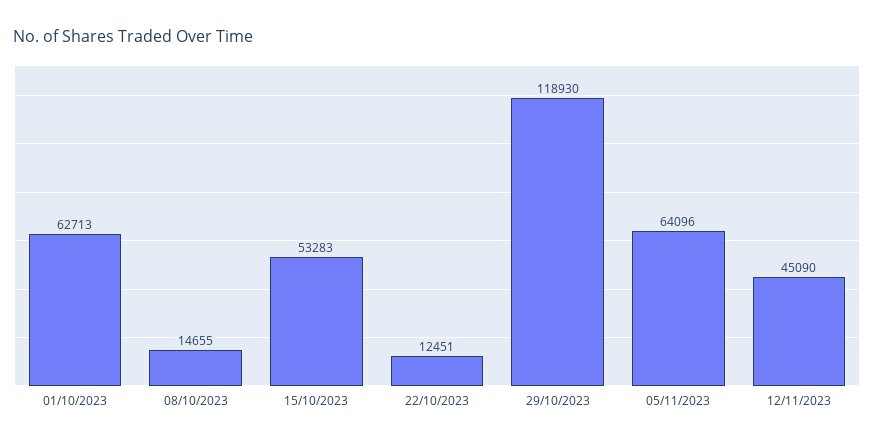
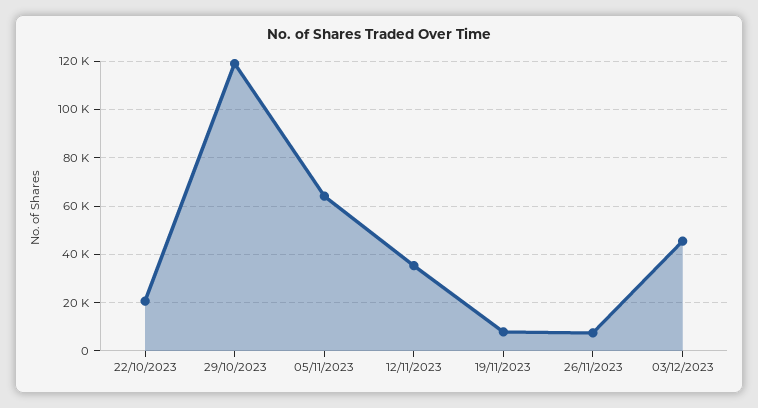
01/10/2023: 62713 -> none
08/10/2023: 14655 -> none
15/10/2023: 53283 -> none
22/10/2023: 12451 -> 20000
12/11/2023: 45090 -> 35000
19/11/2023: none -> 7500
26/11/2023: none -> 7500
03/12/2023: none -> 45000

